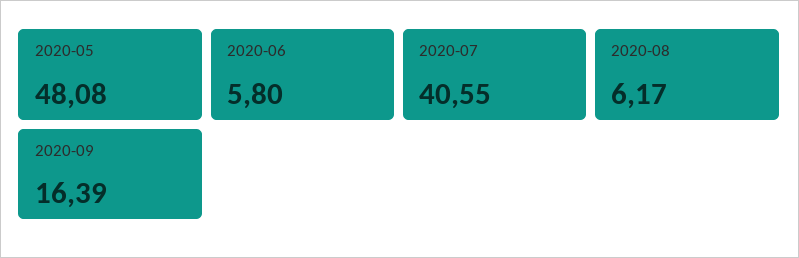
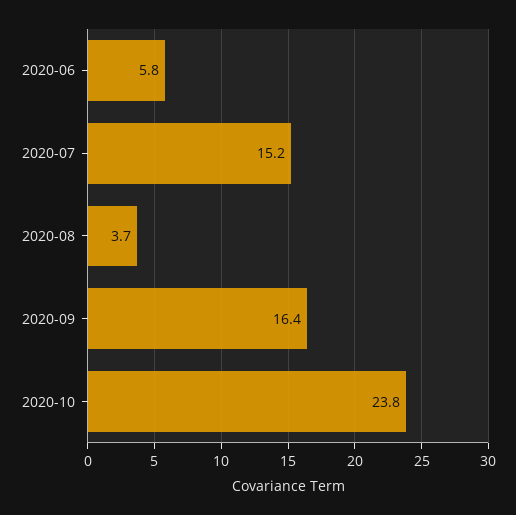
2020-05: 48.08 -> none
2020-07: 40.55 -> 15.2
2020-08: 6.17 -> 3.7
2020-10: none -> 23.8

